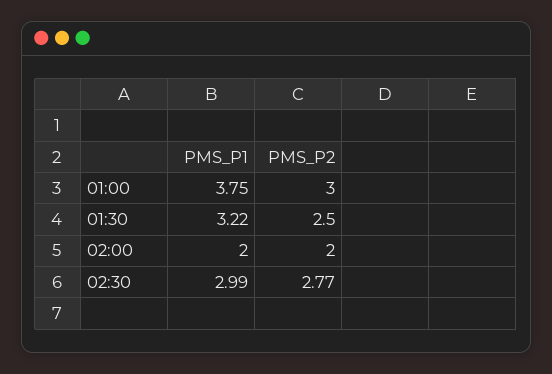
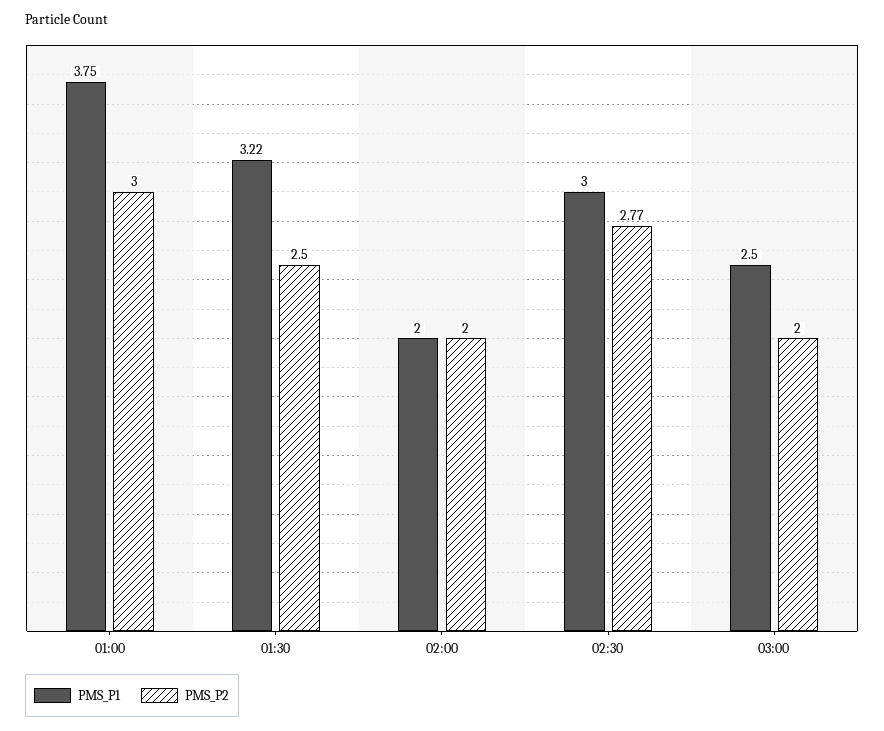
PMS_P1, 02:30: 2.99 -> 3
PMS_P1, 03:00: none -> 2.5
PMS_P2, 03:00: none -> 2

